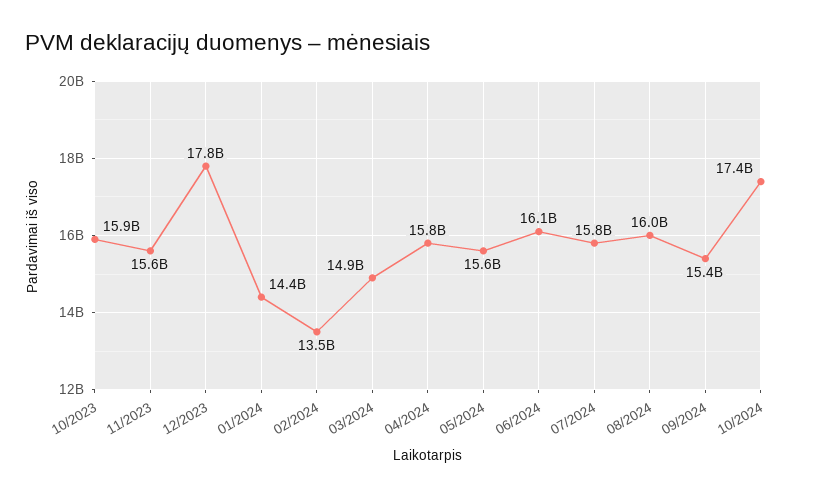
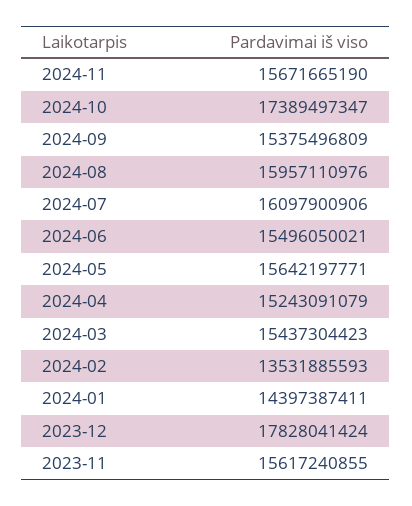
10/2023: 15900000000 -> none
03/2024: 14900000000 -> 15437304423
04/2024: 15800000000 -> 15243091079
06/2024: 16100000000 -> 15496050021
07/2024: 15800000000 -> 16097900906
2024-11: none -> 15671665190

